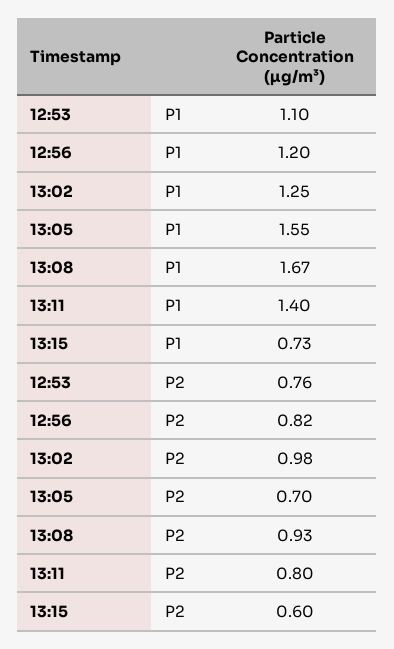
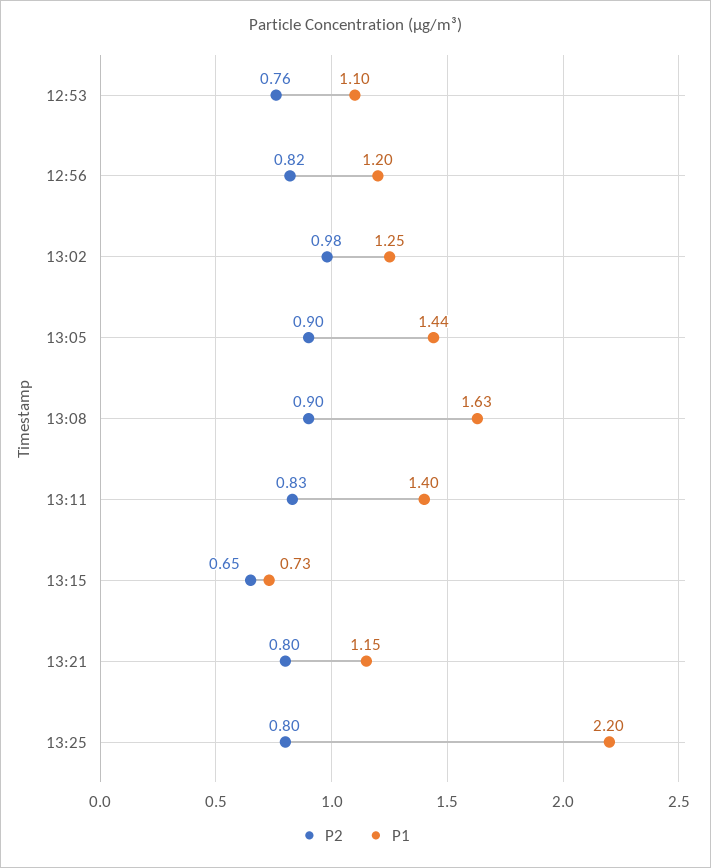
P1, 13:05: 1.55 -> 1.44
P1, 13:08: 1.67 -> 1.63
P2, 13:05: 0.7 -> 0.9
P2, 13:08: 0.93 -> 0.9
P2, 13:11: 0.8 -> 0.83
P2, 13:15: 0.6 -> 0.65
P2, 13:21: none -> 0.8
P1, 13:21: none -> 1.15
P2, 13:25: none -> 0.8
P1, 13:25: none -> 2.2

